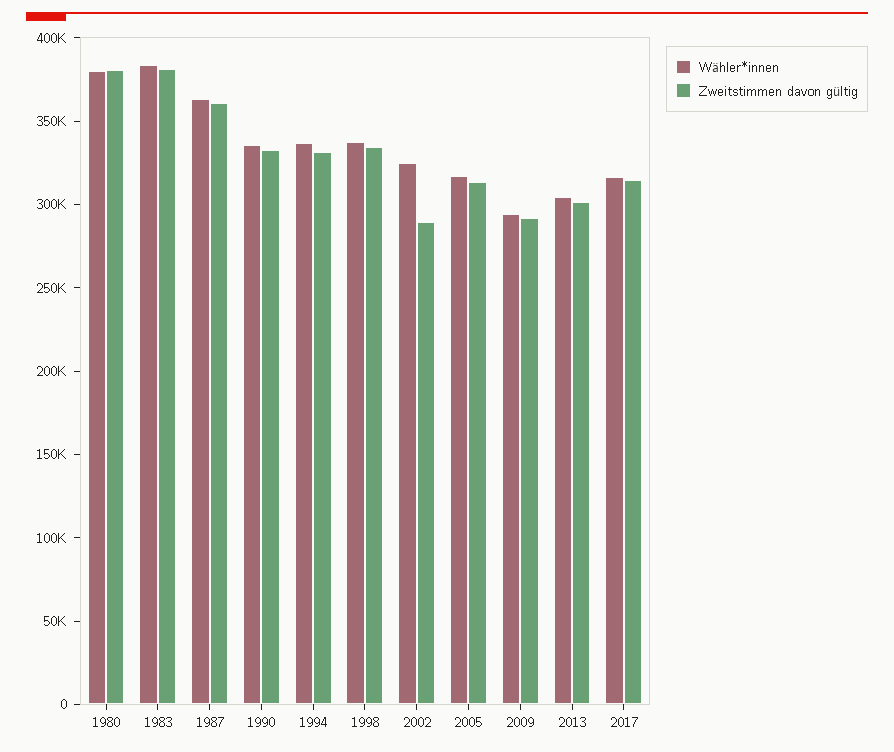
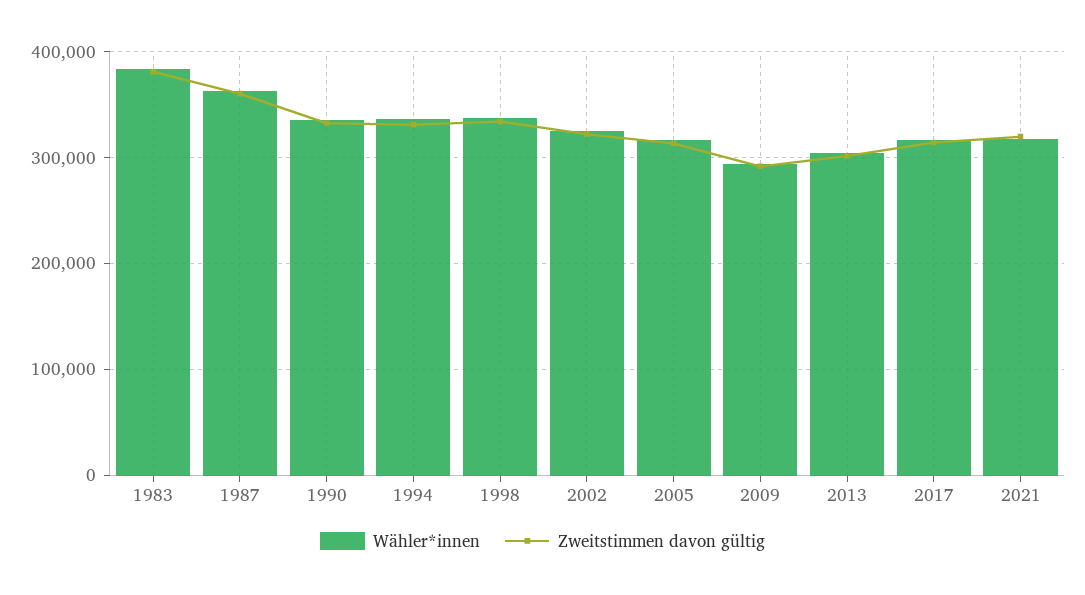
Wähler*innen, 1980: 380000 -> none
Zweitstimmen davon gültig, 1980: 380000 -> none
Zweitstimmen davon gültig, 2002: 290000 -> 320000
Wähler*innen, 2021: none -> 320000
Zweitstimmen davon gültig, 2021: none -> 320000

